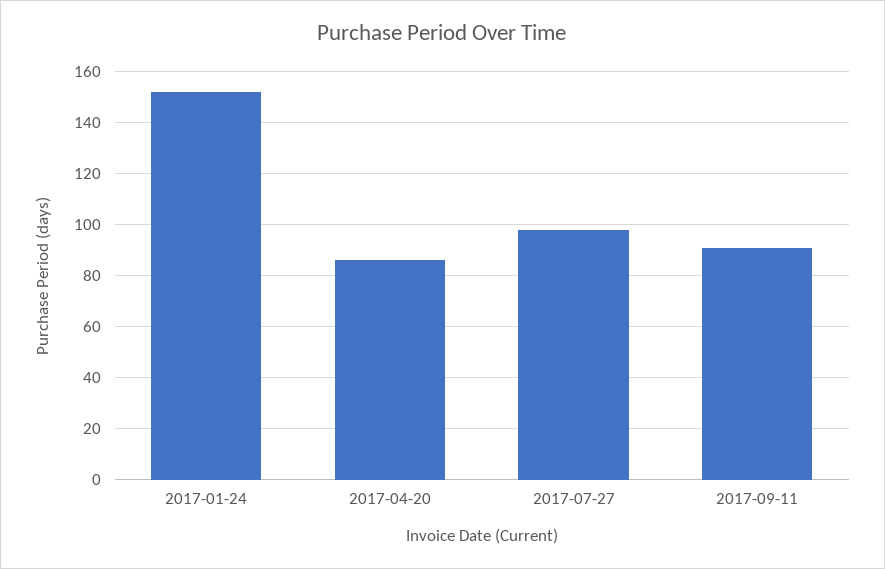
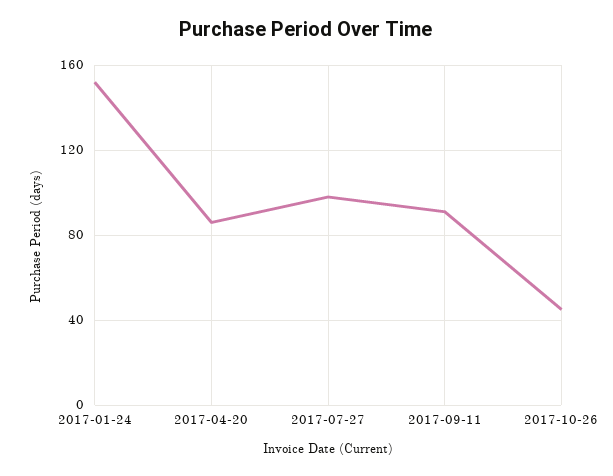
2017-10-26: none -> 45

